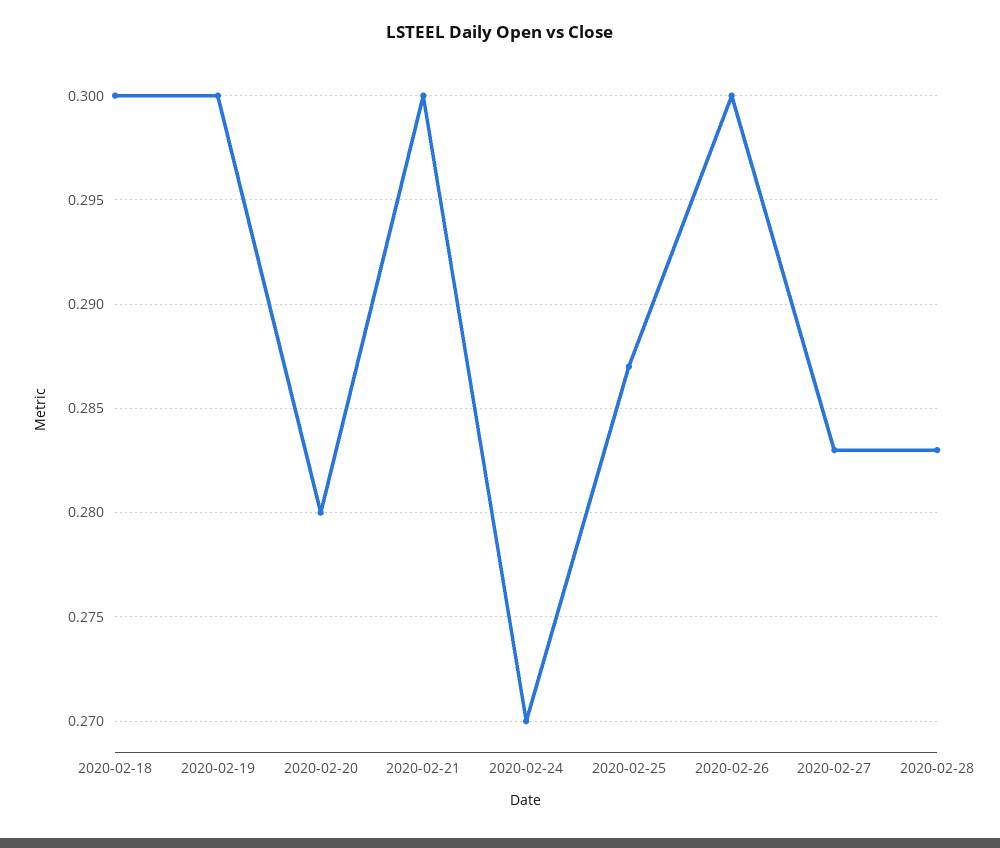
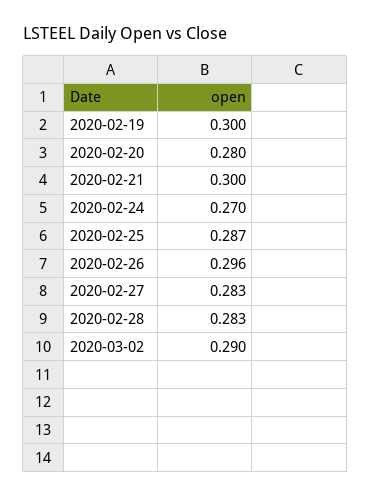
2020-02-18: 0.3 -> none
2020-02-26: 0.3 -> 0.296
2020-03-02: none -> 0.29

